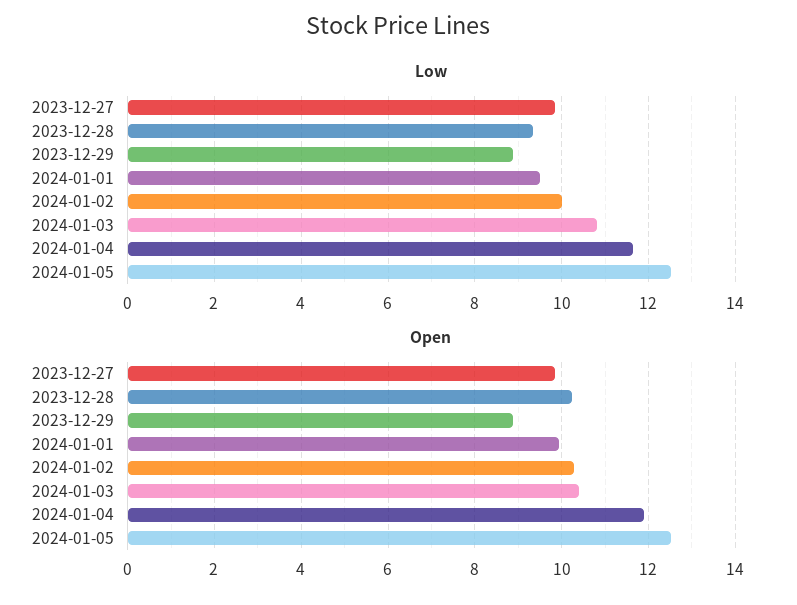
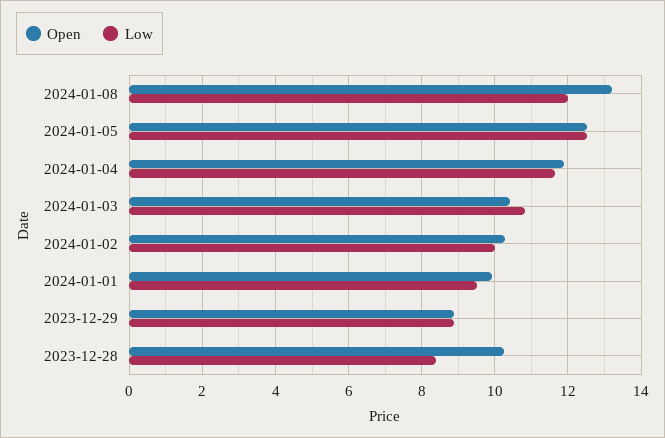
Low, 2023-12-27: 9.8 -> none
Low, 2023-12-28: 9.4 -> 8.4
Open, 2023-12-27: 9.8 -> none
Open, 2024-01-08: none -> 13.2
Low, 2024-01-08: none -> 12

